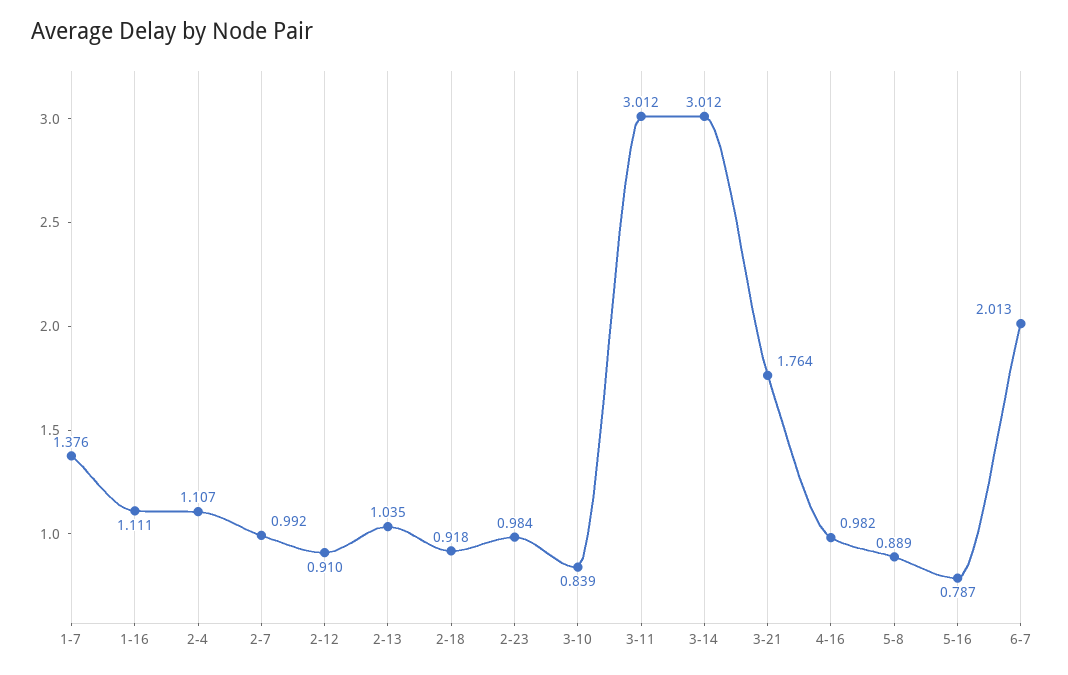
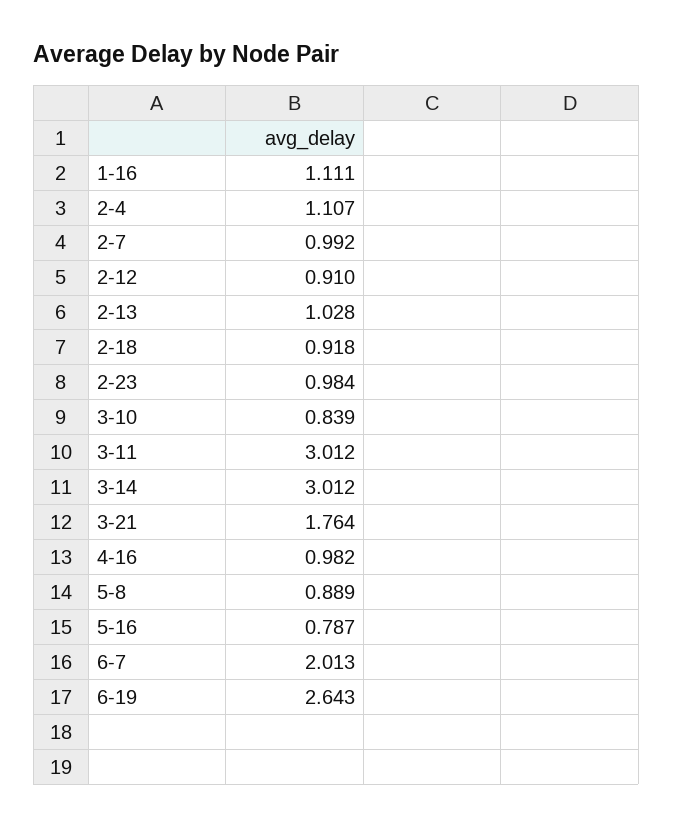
1-7: 1.376 -> none
2-13: 1.035 -> 1.028
6-19: none -> 2.643

